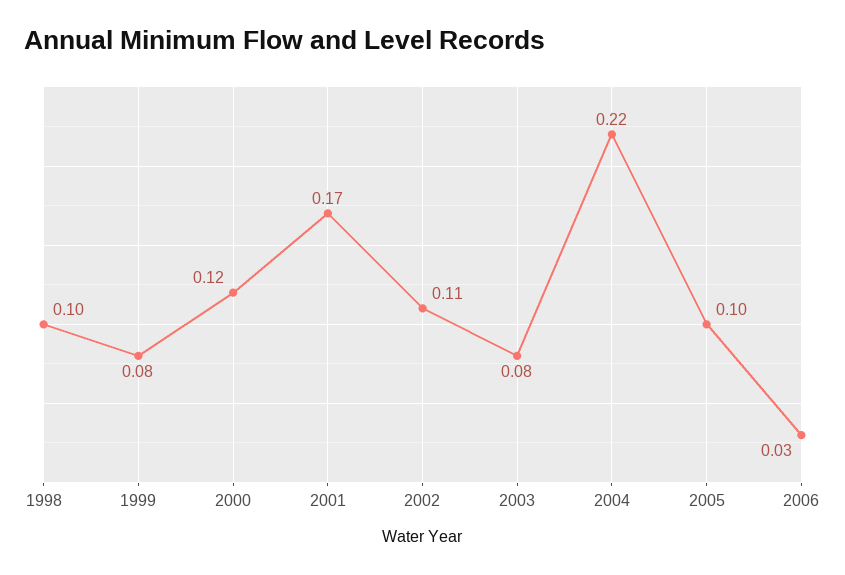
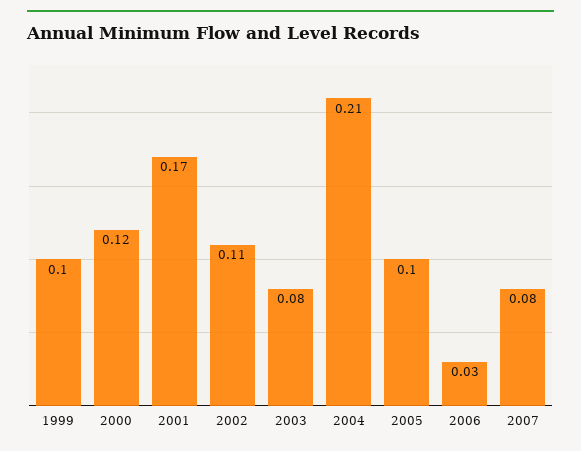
1998: 0.1 -> none
1999: 0.08 -> 0.1
2004: 0.22 -> 0.21
2007: none -> 0.08

